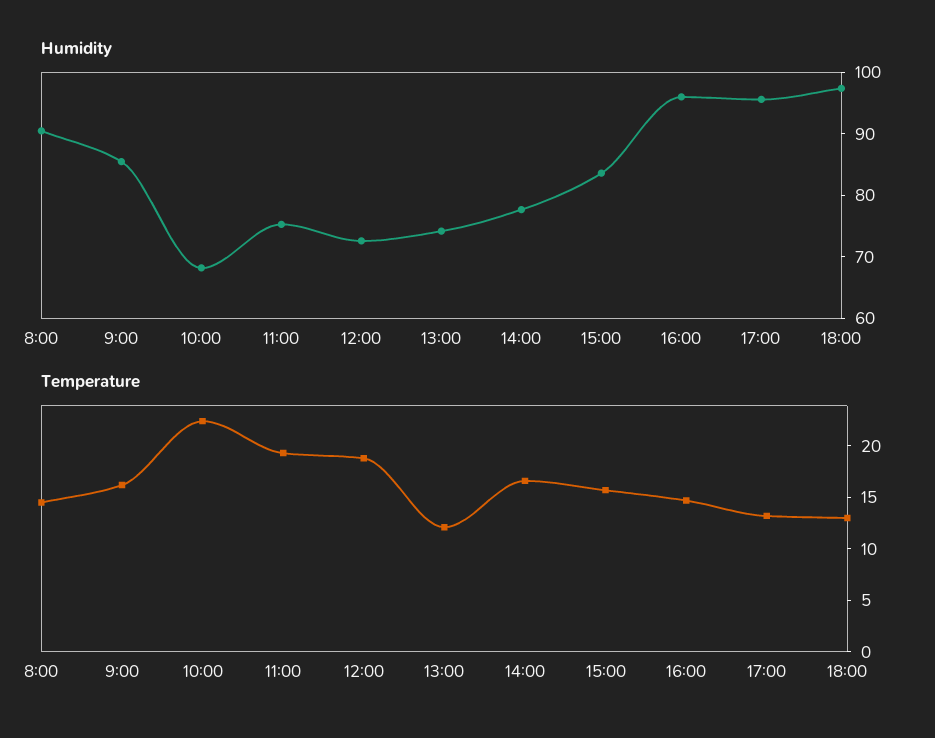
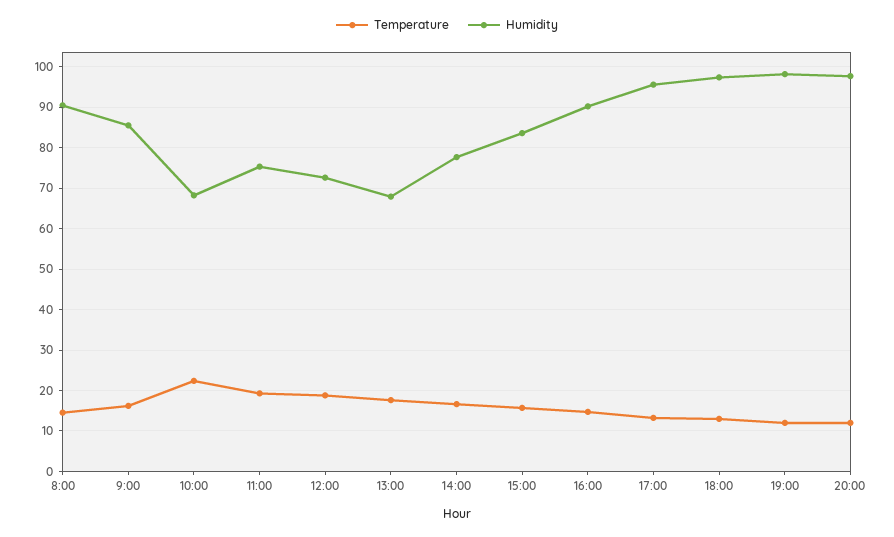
Humidity, 13:00: 74 -> 68
Humidity, 16:00: 96 -> 90
Temperature, 13:00: 12 -> 18
Temperature, 19:00: none -> 12
Humidity, 19:00: none -> 98
Temperature, 20:00: none -> 12
Humidity, 20:00: none -> 98

